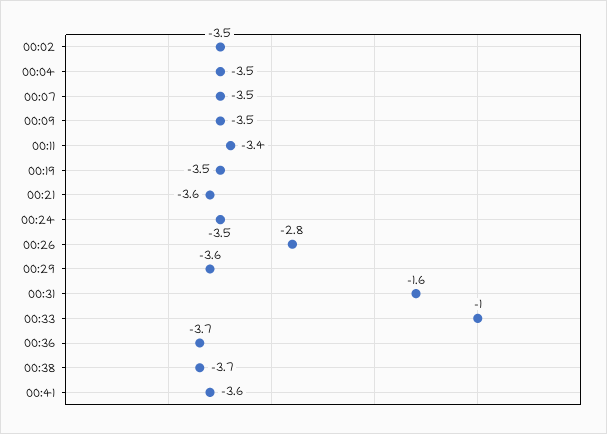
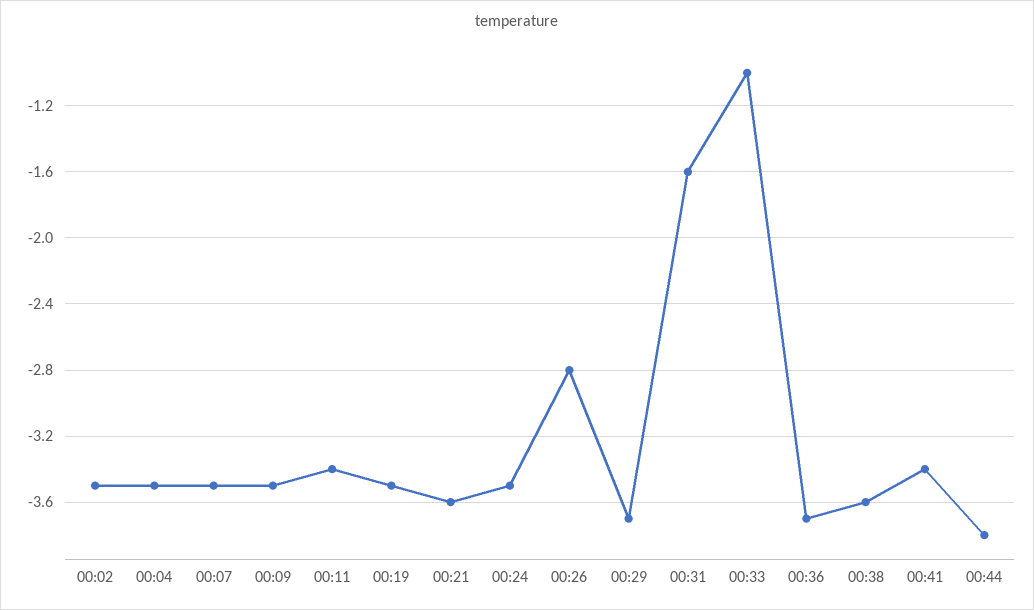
00:29: -3.6 -> -3.7
00:38: -3.7 -> -3.6
00:41: -3.6 -> -3.4
00:44: none -> -3.8

